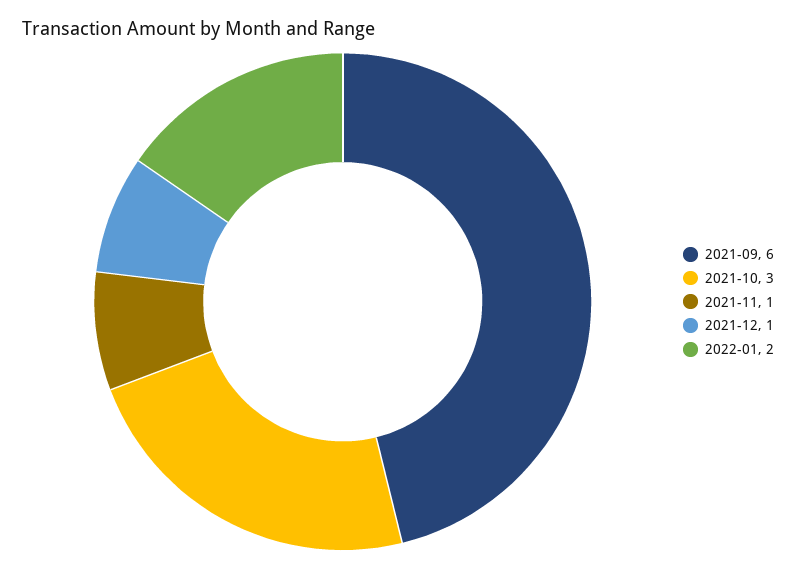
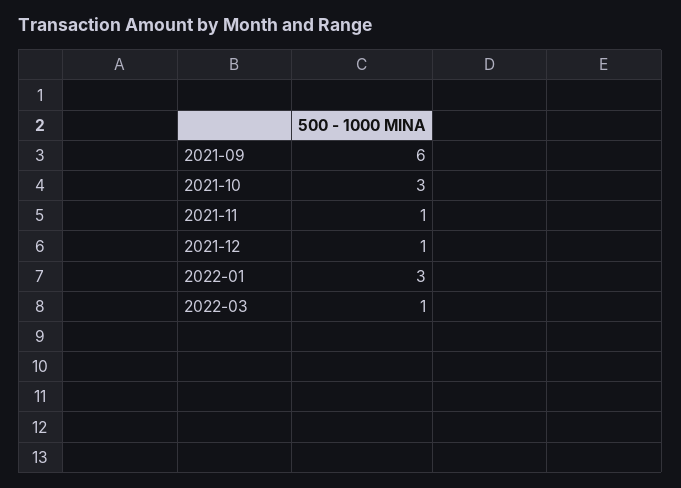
2022-01: 2 -> 3
2022-03: none -> 1

